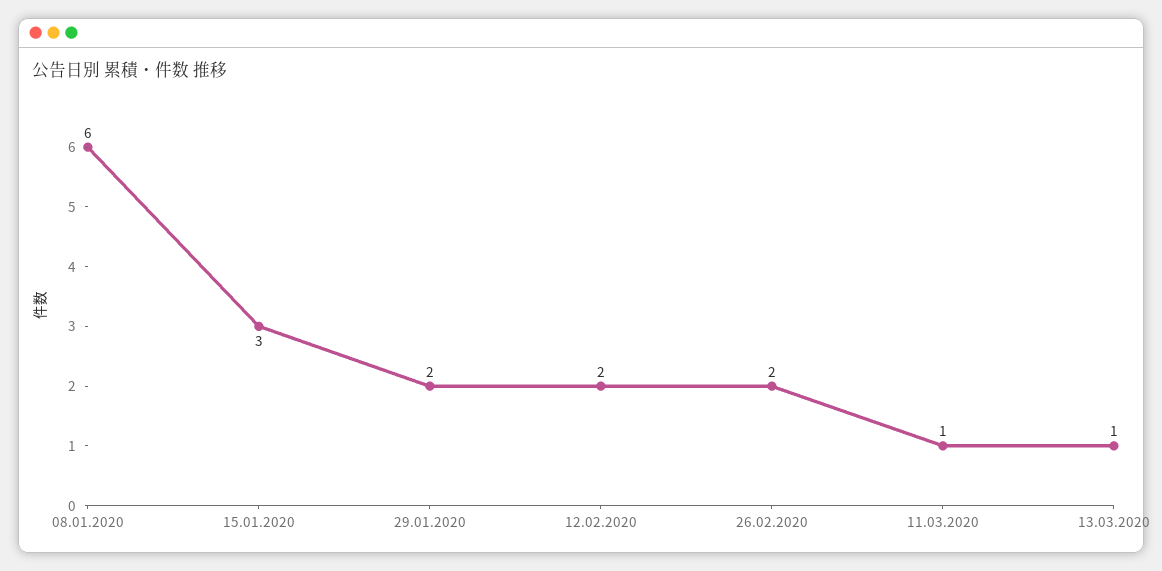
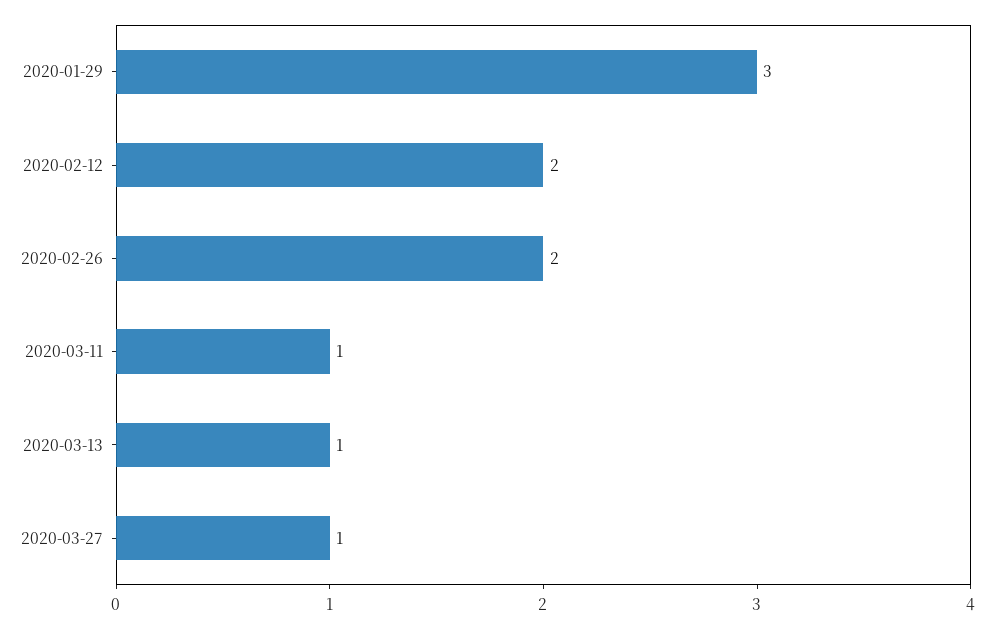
08.01.2020: 6 -> none
15.01.2020: 3 -> none
29.01.2020: 2 -> 3
2020-03-27: none -> 1

